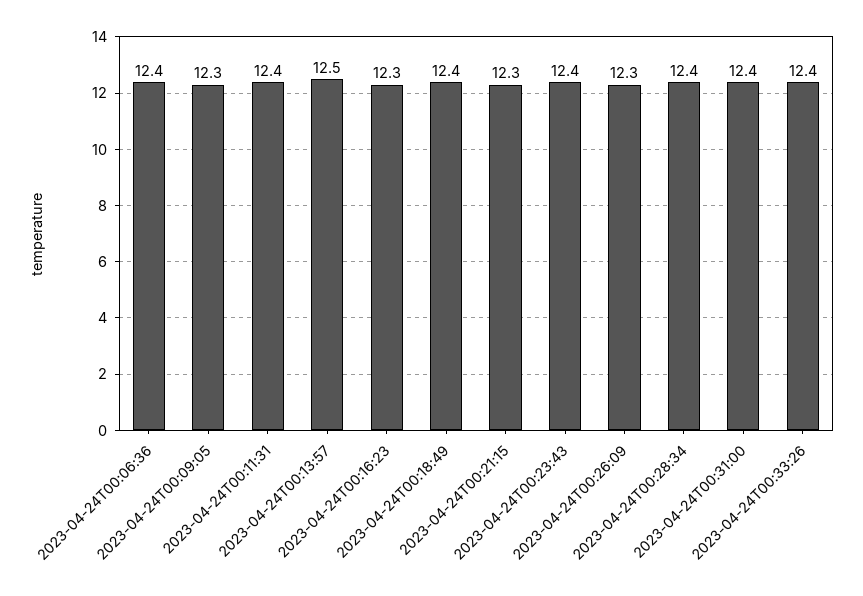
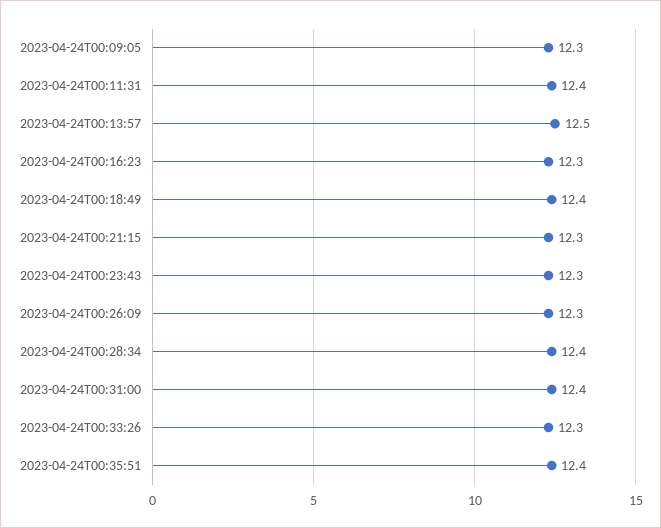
2023-04-24T00:06:36: 12.4 -> none
2023-04-24T00:23:43: 12.4 -> 12.3
2023-04-24T00:33:26: 12.4 -> 12.3
2023-04-24T00:35:51: none -> 12.4

